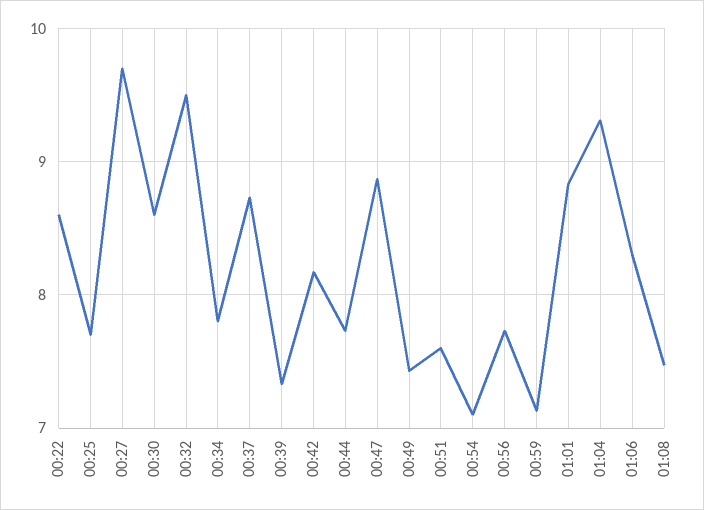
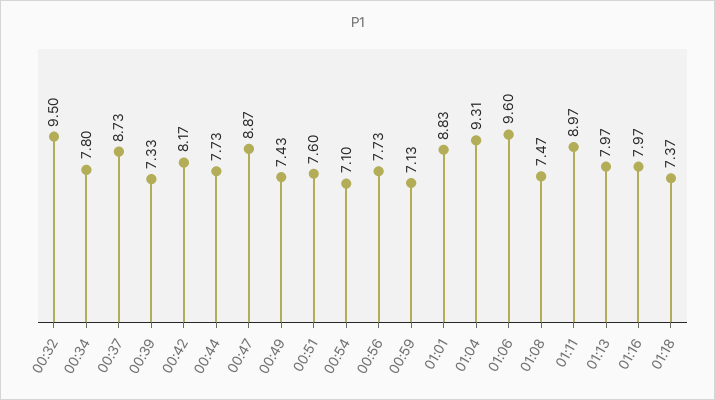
00:22: 8.6 -> none
00:25: 7.7 -> none
00:27: 9.7 -> none
00:30: 8.6 -> none
01:06: 8.3 -> 9.6
01:11: none -> 8.97
01:13: none -> 7.97
01:16: none -> 7.97
01:18: none -> 7.37

